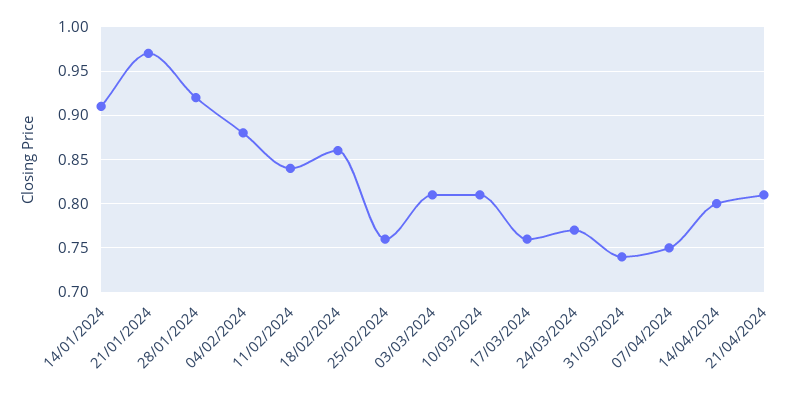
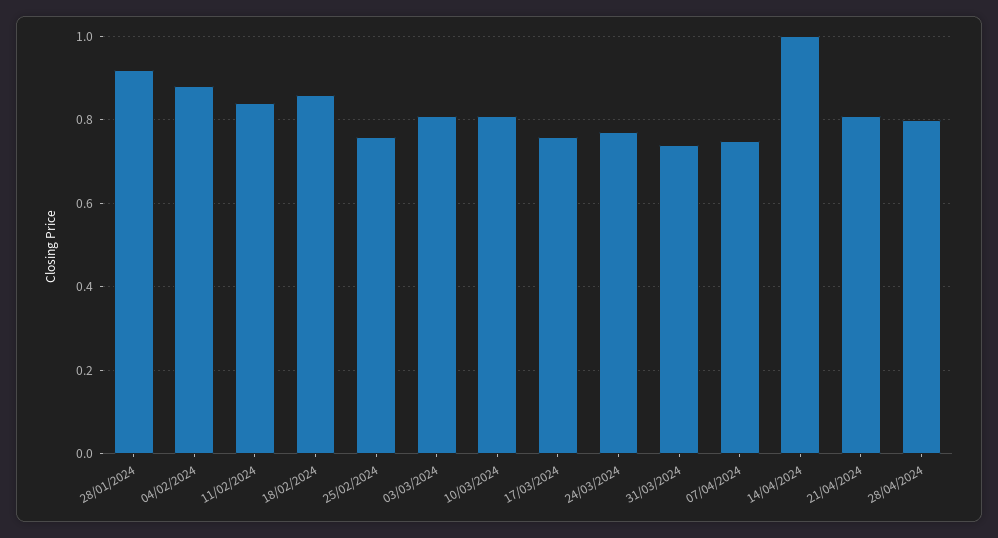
14/01/2024: 0.91 -> none
21/01/2024: 0.97 -> none
14/04/2024: 0.8 -> 1
28/04/2024: none -> 0.8

